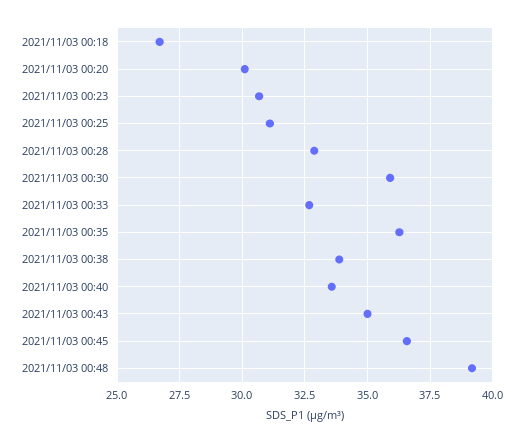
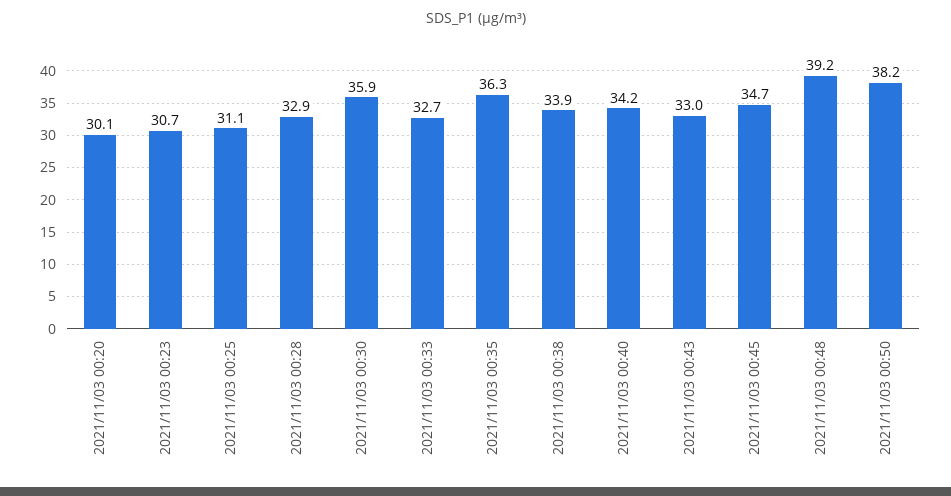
2021/11/03 00:18: 26.75 -> none
2021/11/03 00:40: 33.5 -> 34.2
2021/11/03 00:43: 35 -> 33
2021/11/03 00:45: 36.5 -> 34.7
2021/11/03 00:50: none -> 38.2

